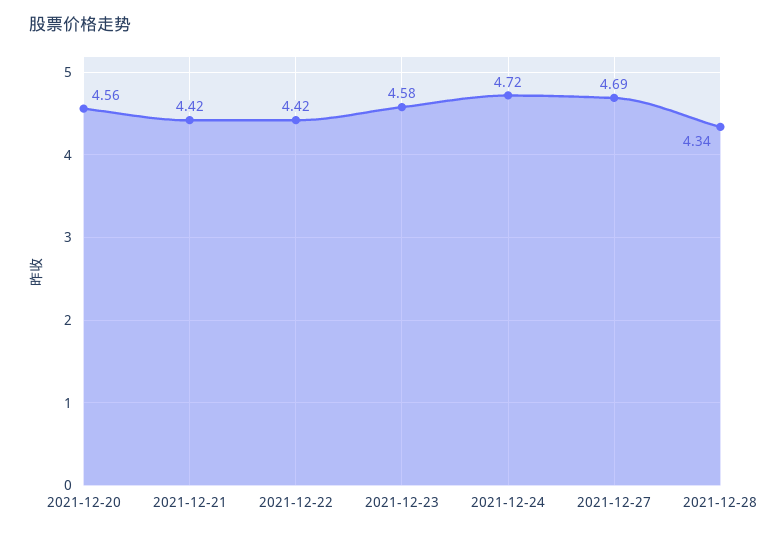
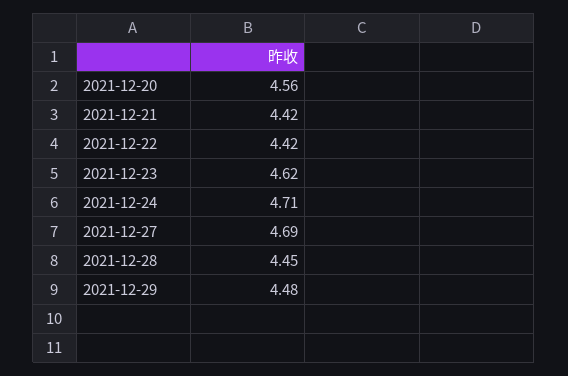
2021-12-23: 4.58 -> 4.62
2021-12-24: 4.72 -> 4.71
2021-12-28: 4.34 -> 4.45
2021-12-29: none -> 4.48

